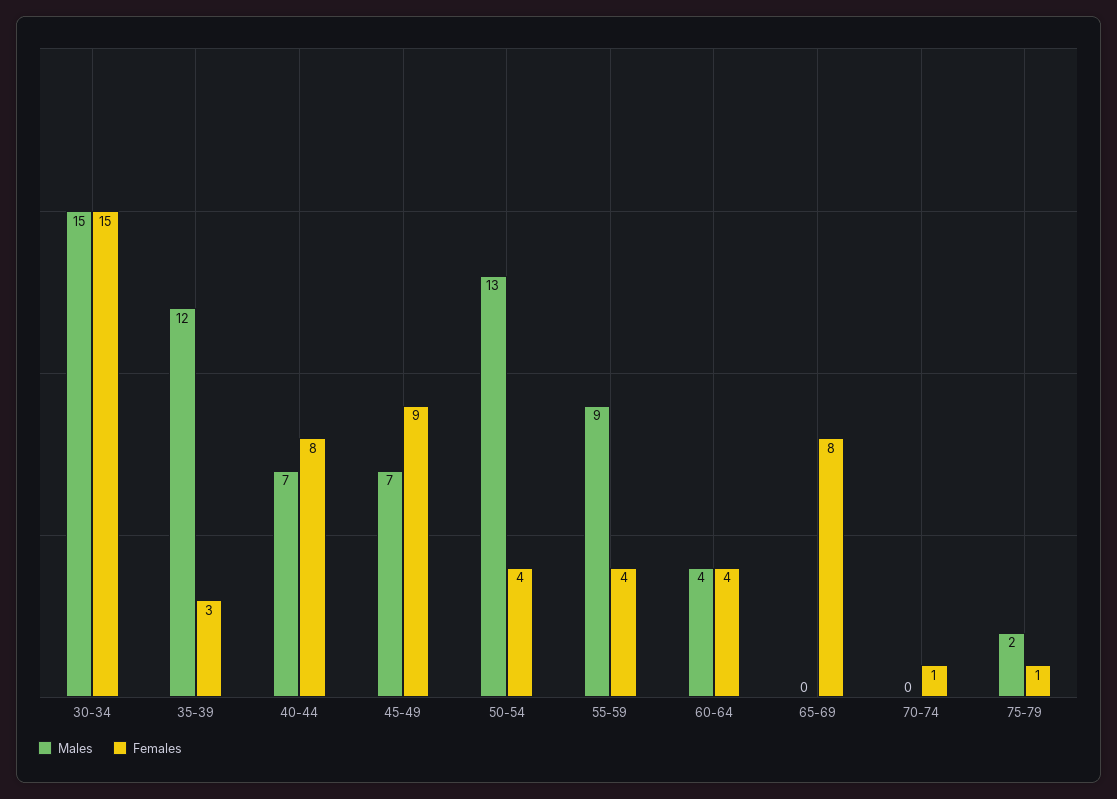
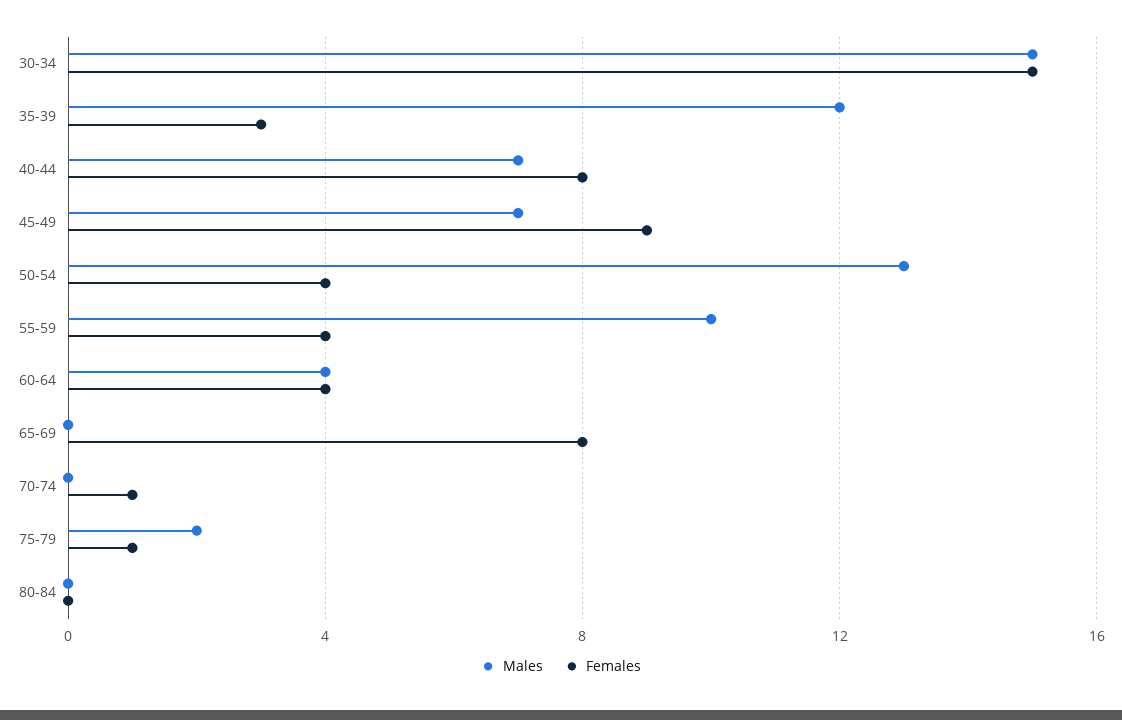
Males, 55-59: 9 -> 10
Males, 80-84: none -> 0
Females, 80-84: none -> 0

